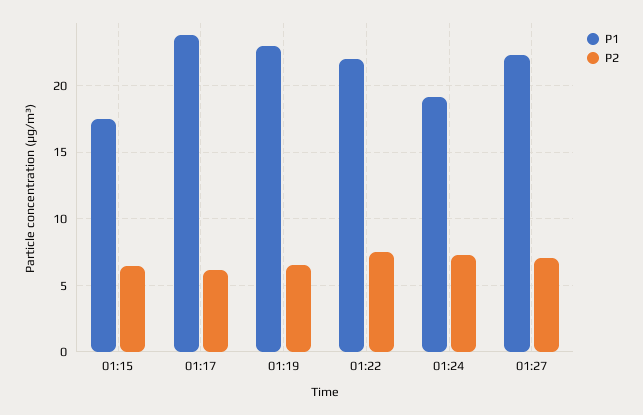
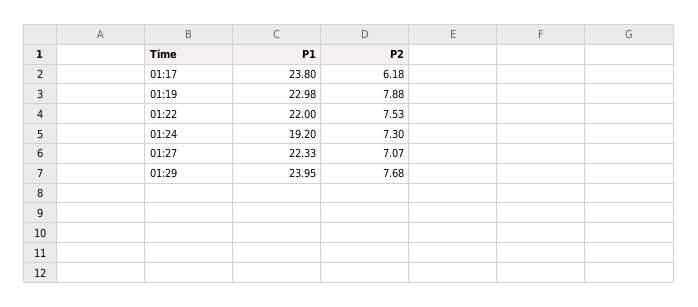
P1, 01:15: 17.5 -> none
P2, 01:15: 6.5 -> none
P2, 01:19: 6.5 -> 7.88
P1, 01:29: none -> 23.95
P2, 01:29: none -> 7.68

